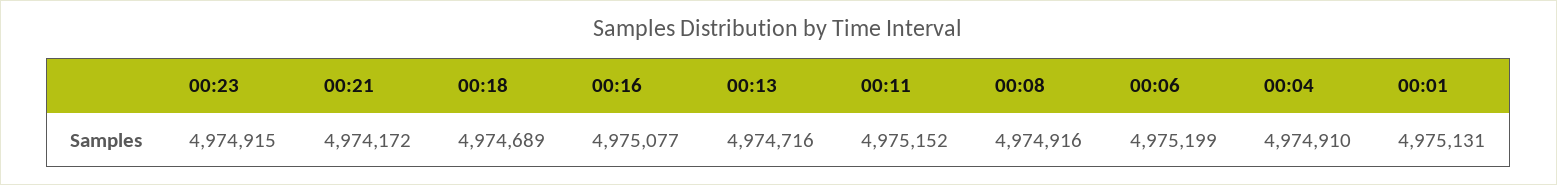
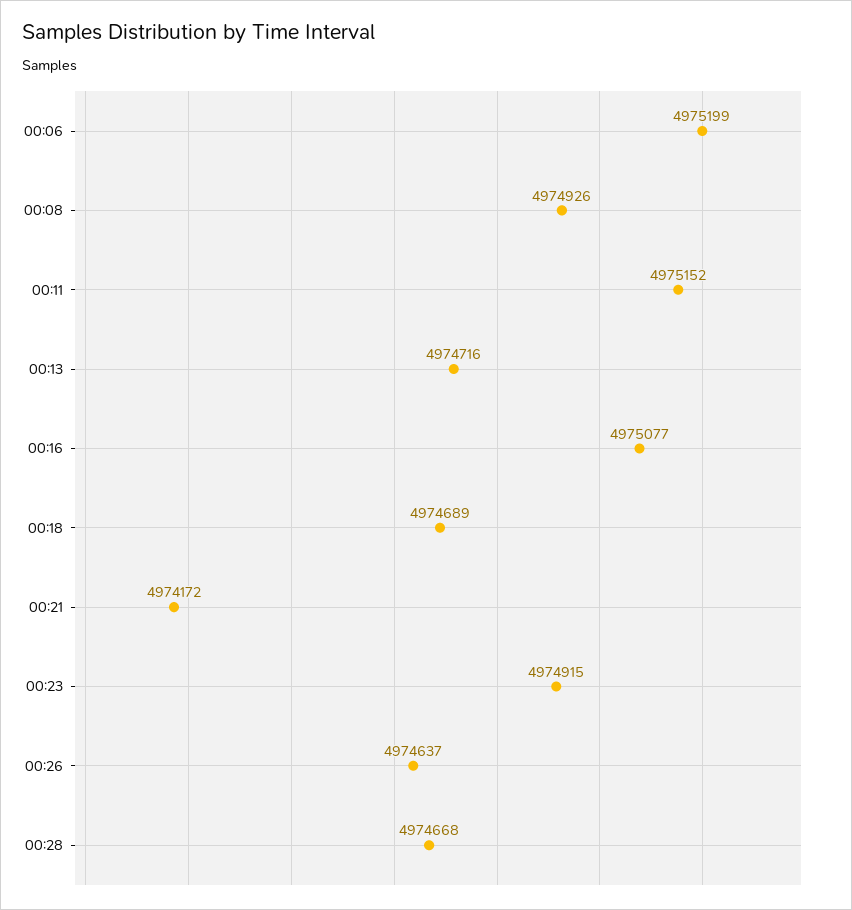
00:08: 4974916 -> 4974926
00:04: 4974910 -> none
00:01: 4975131 -> none
00:26: none -> 4974637
00:28: none -> 4974668

